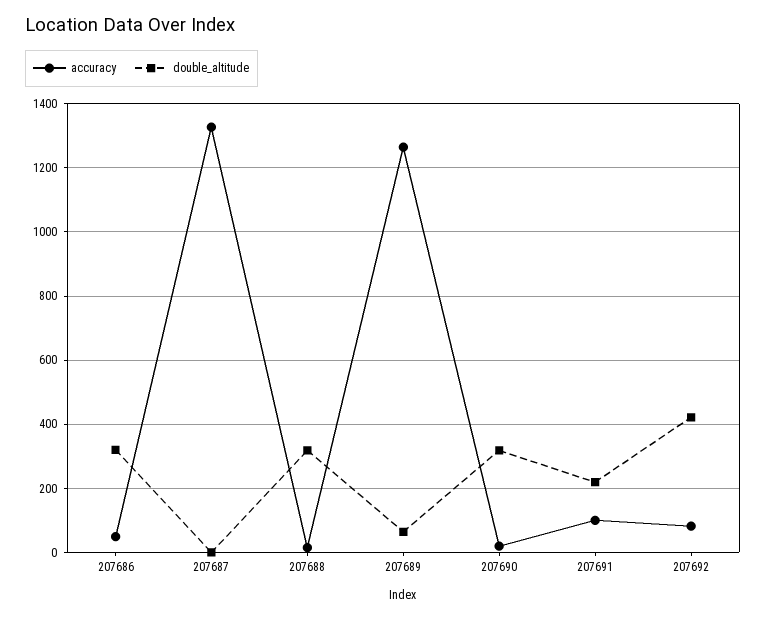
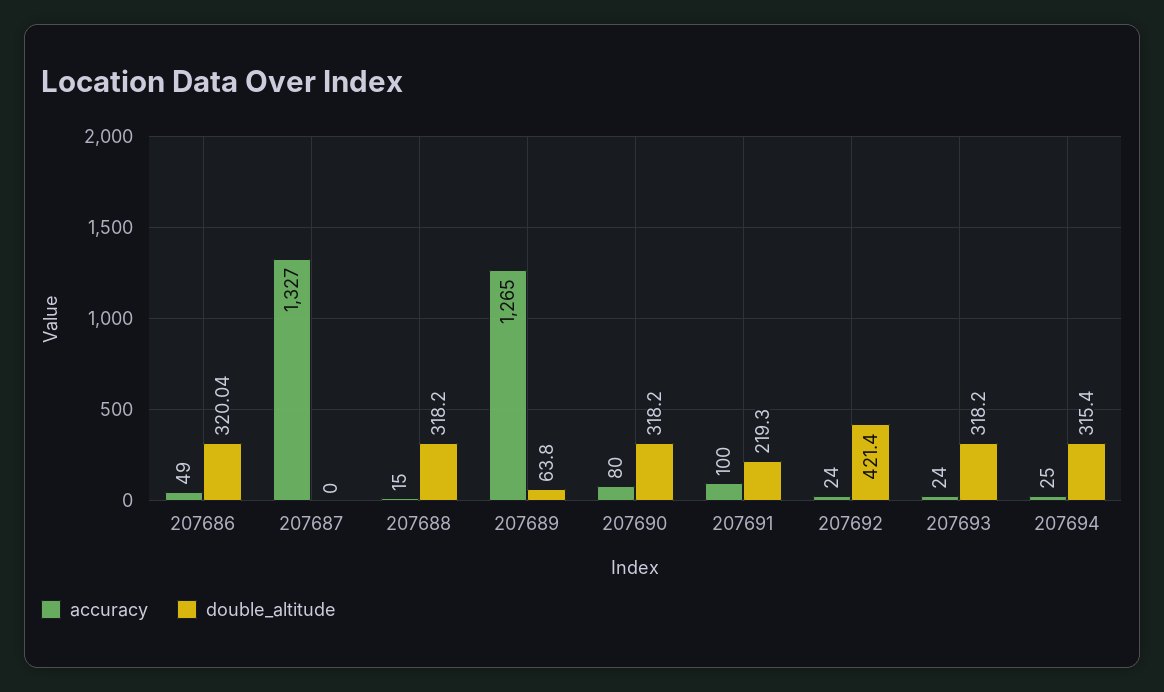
accuracy, 207690: 20 -> 80
accuracy, 207692: 80 -> 24
accuracy, 207693: none -> 24
double_altitude, 207693: none -> 318.2
accuracy, 207694: none -> 25
double_altitude, 207694: none -> 315.4

